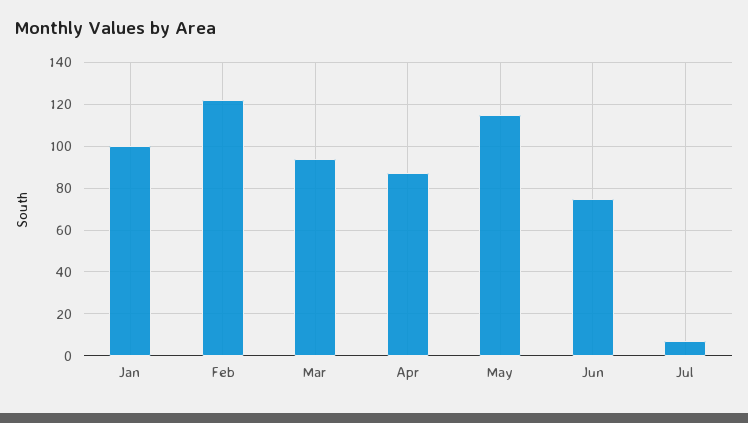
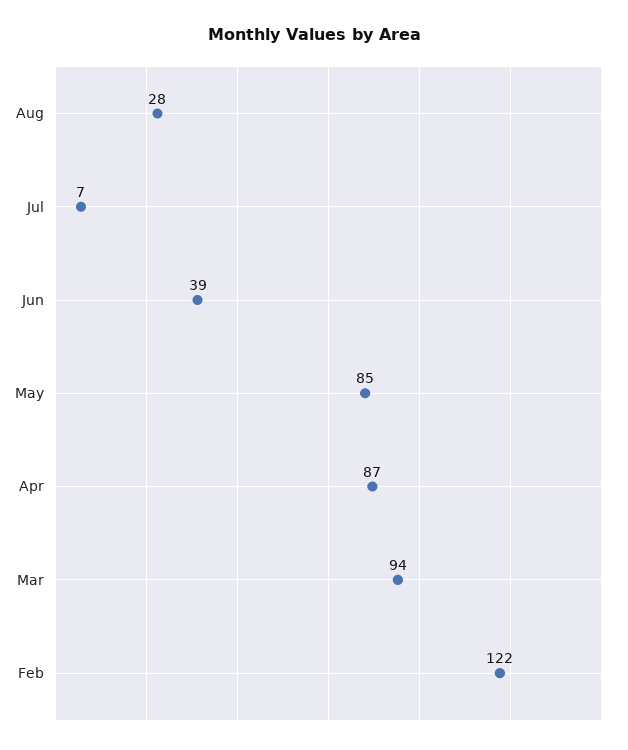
Jan: 100 -> none
May: 115 -> 85
Jun: 75 -> 39
Aug: none -> 28

